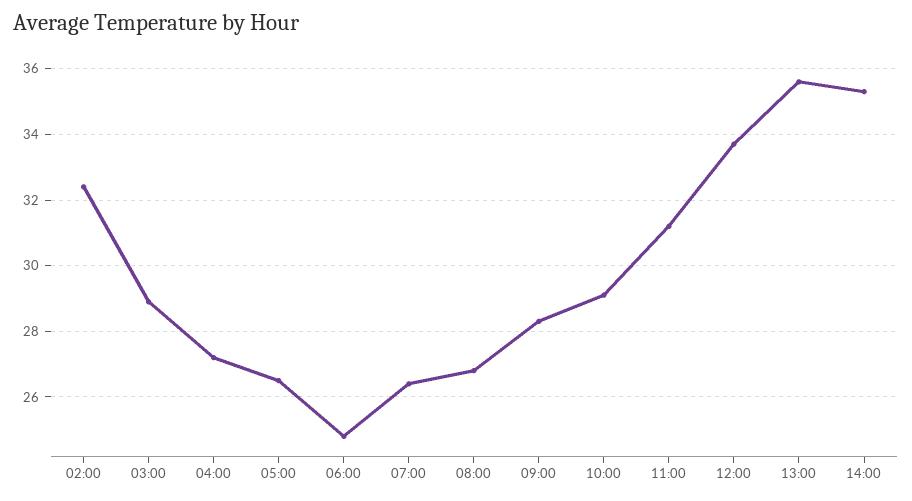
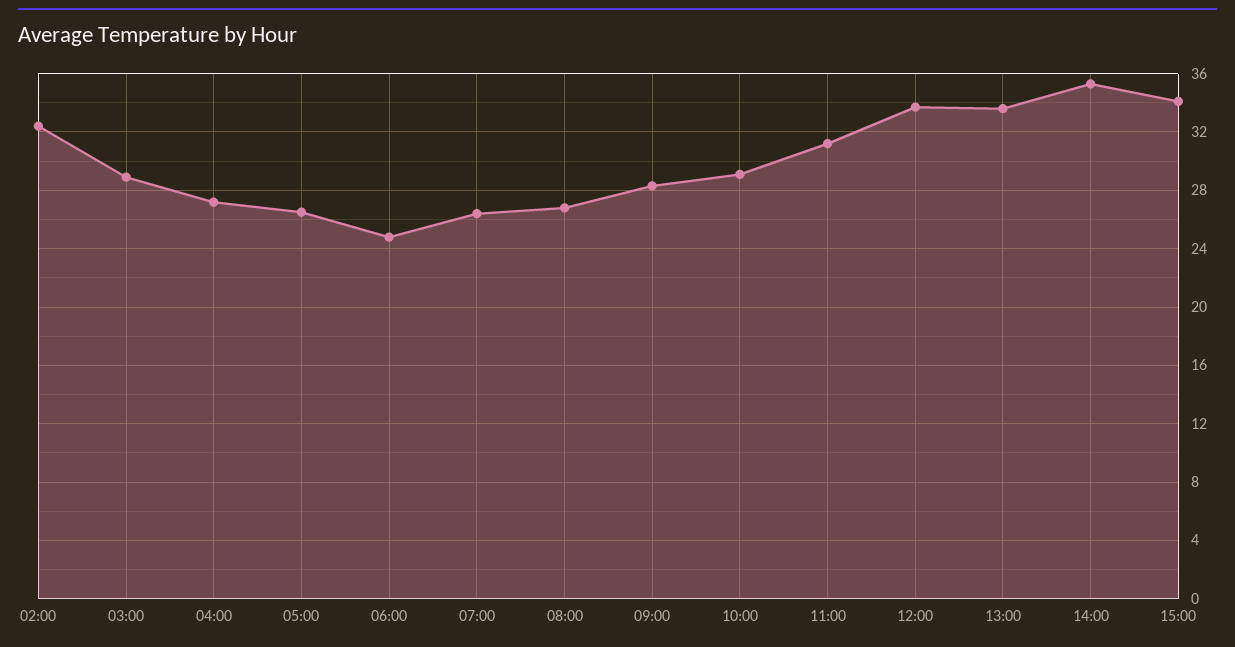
13:00: 35.5 -> 33.5
15:00: none -> 34

